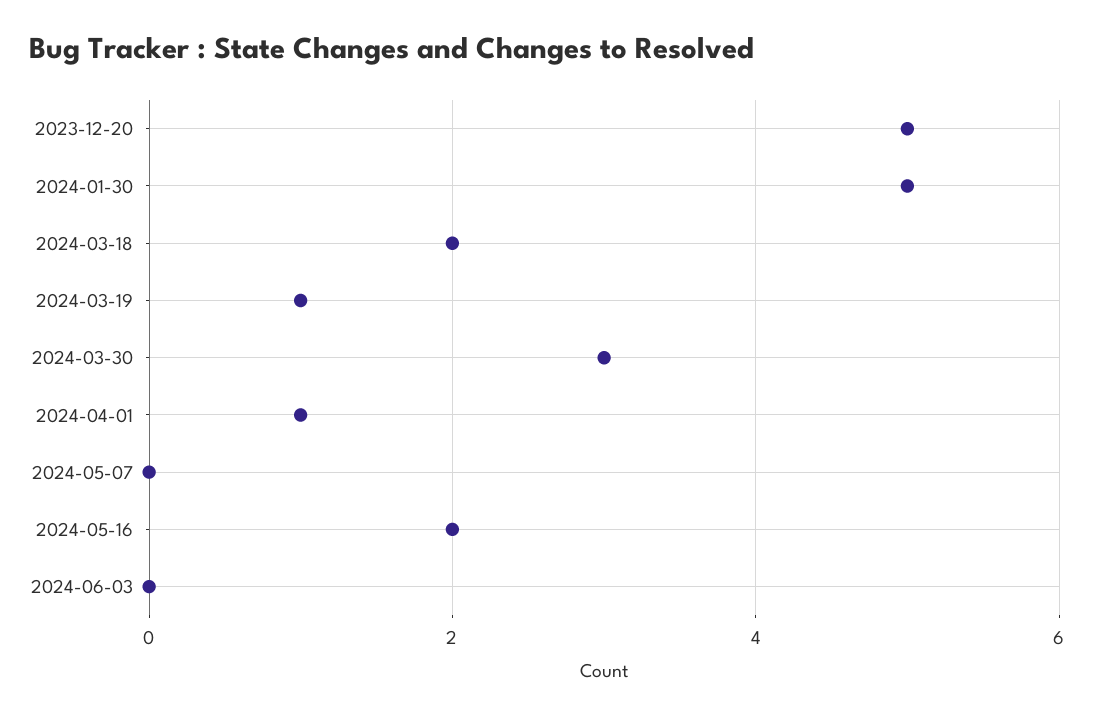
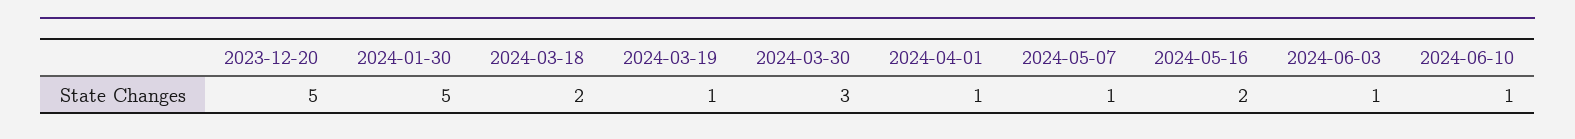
2024-05-07: 0 -> 1
2024-06-03: 0 -> 1
2024-06-10: none -> 1

